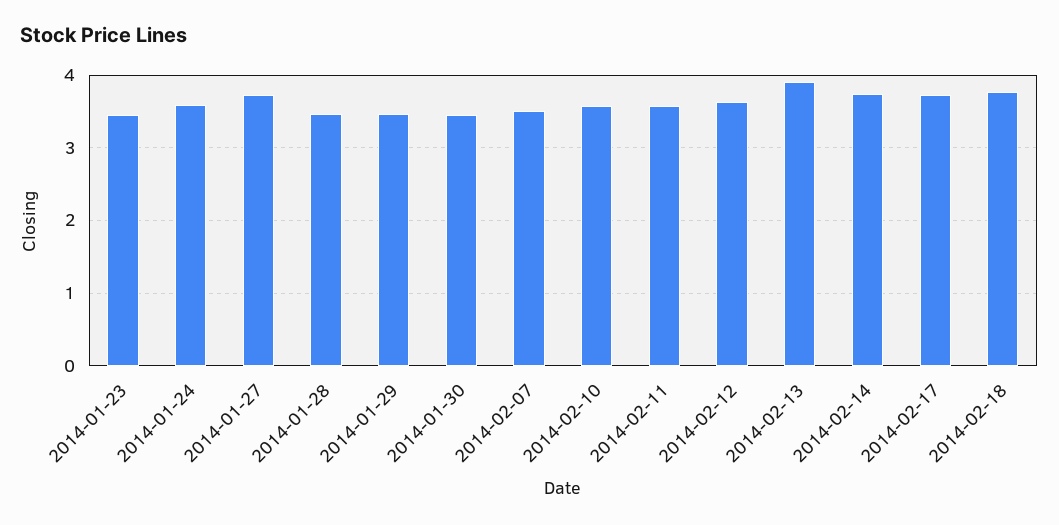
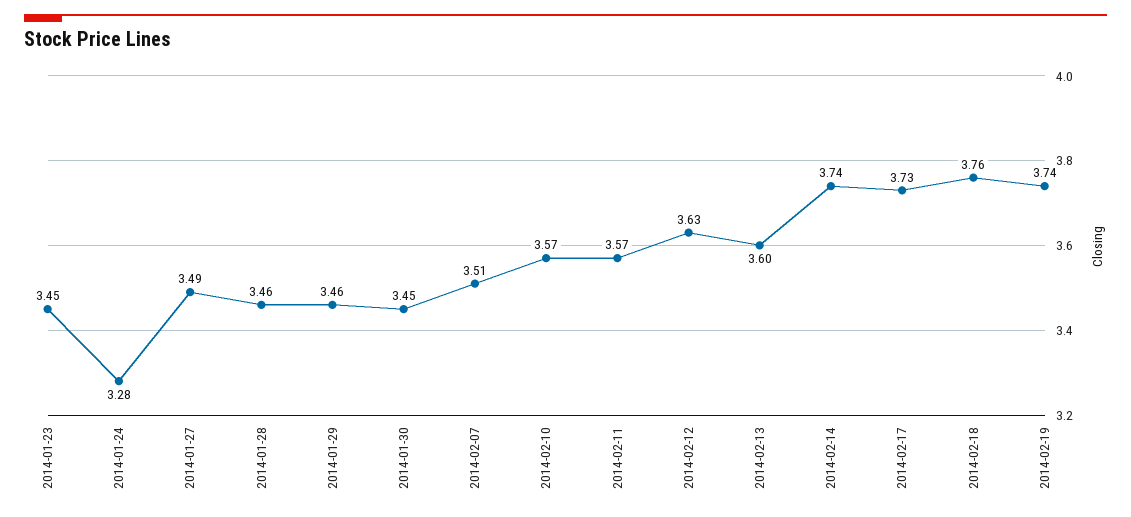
2014-01-24: 3.6 -> 3.28
2014-01-27: 3.7 -> 3.49
2014-02-13: 3.9 -> 3.6
2014-02-19: none -> 3.74

